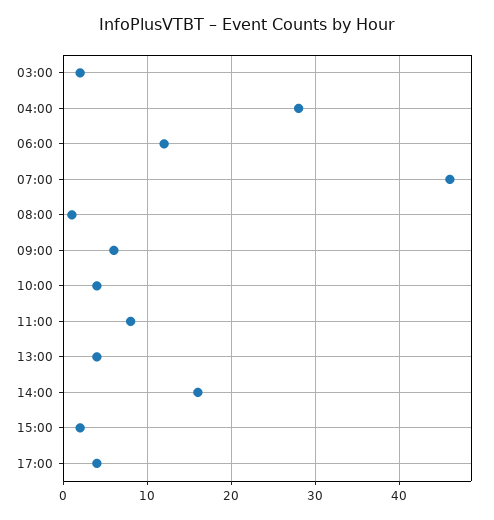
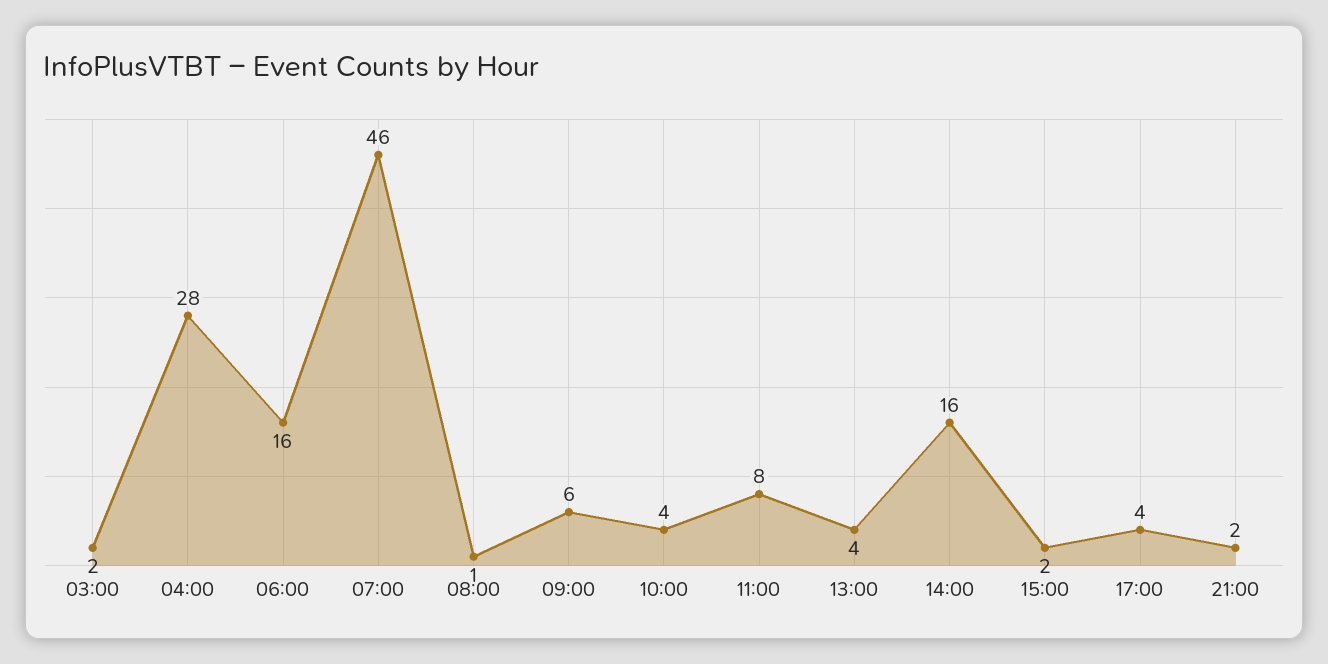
06:00: 12 -> 16
21:00: none -> 2

